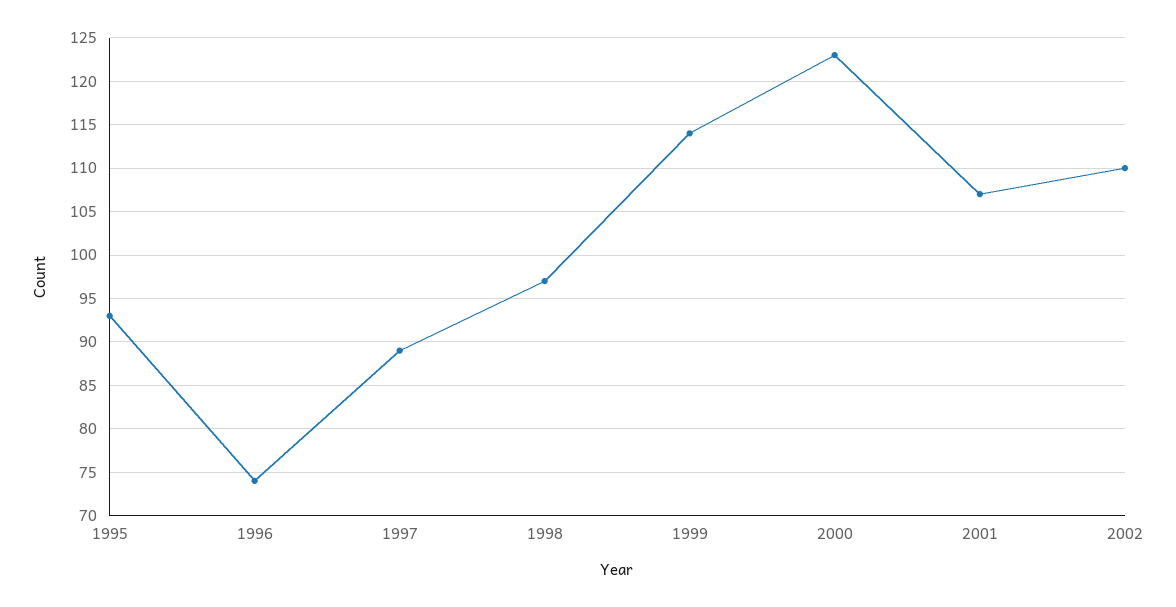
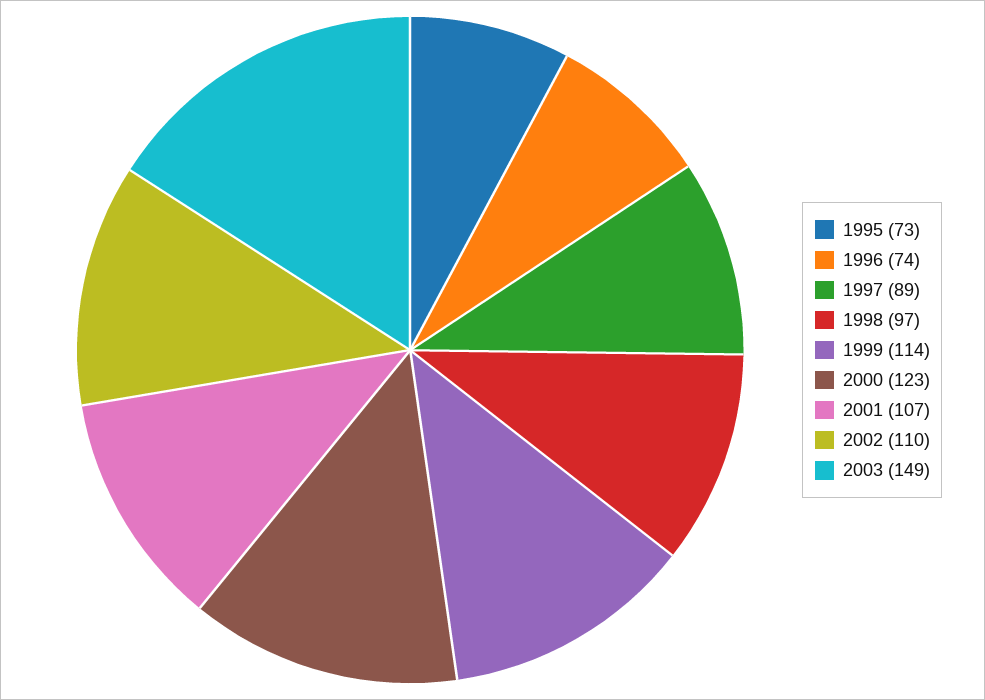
1995: 93 -> 73
2003: none -> 149

